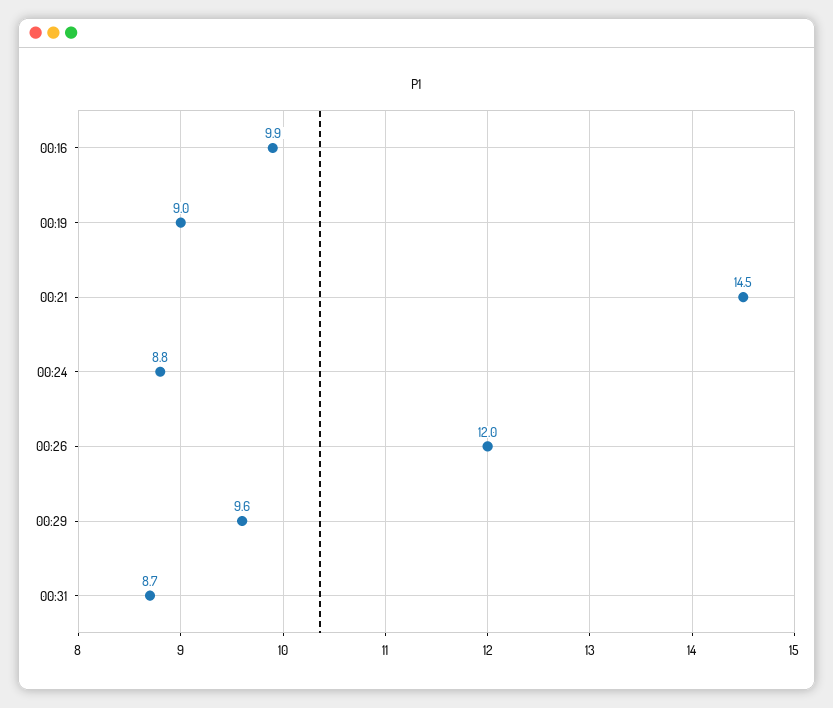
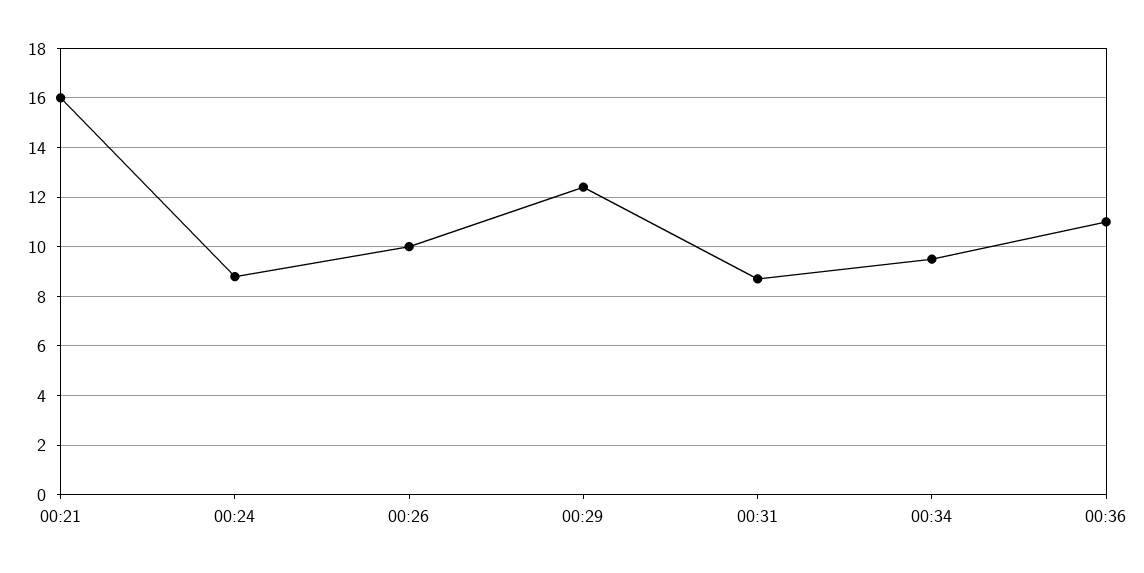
00:16: 9.9 -> none
00:19: 9 -> none
00:21: 14.5 -> 16
00:26: 12 -> 10
00:29: 9.6 -> 12.5
00:34: none -> 9.5
00:36: none -> 11

